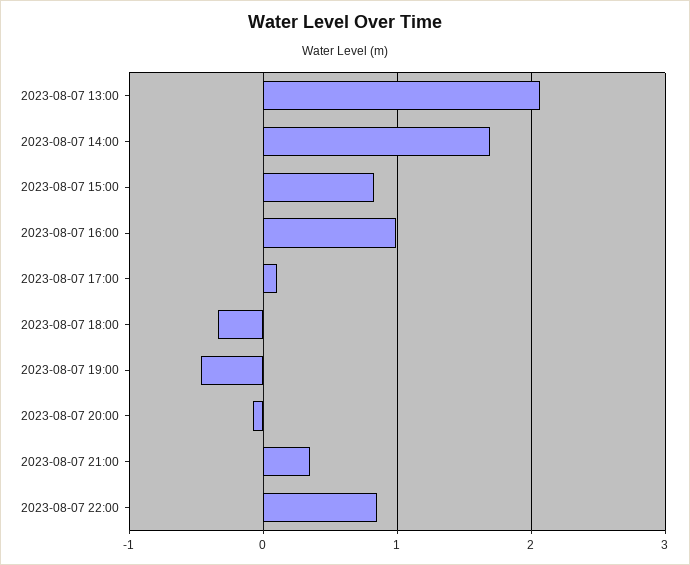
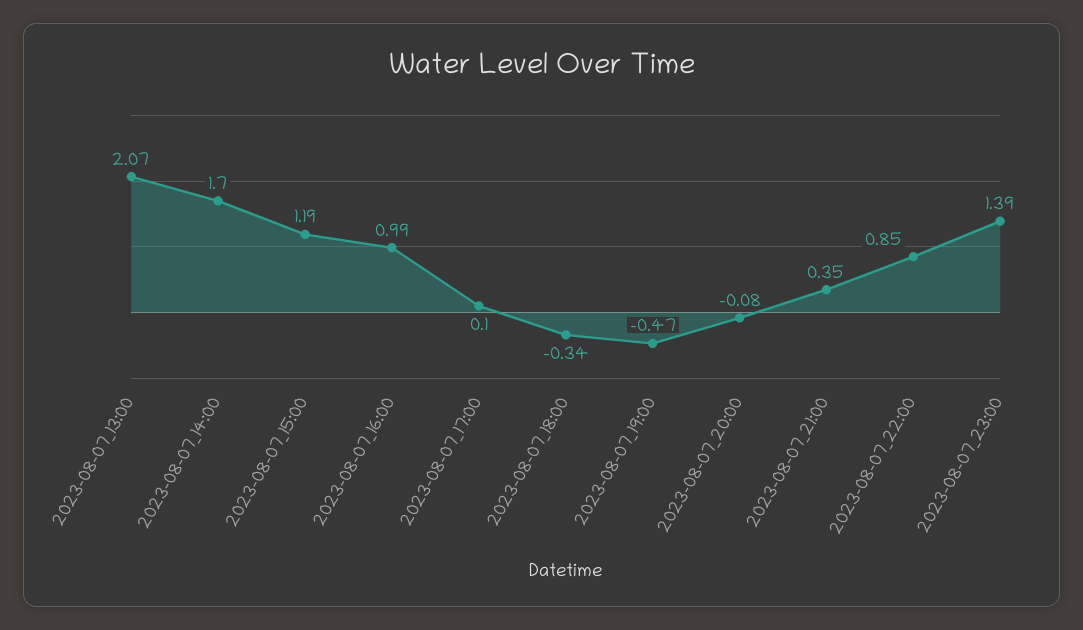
2023-08-07 15:00: 0.8 -> 1.19
2023-08-07_23:00: none -> 1.39

